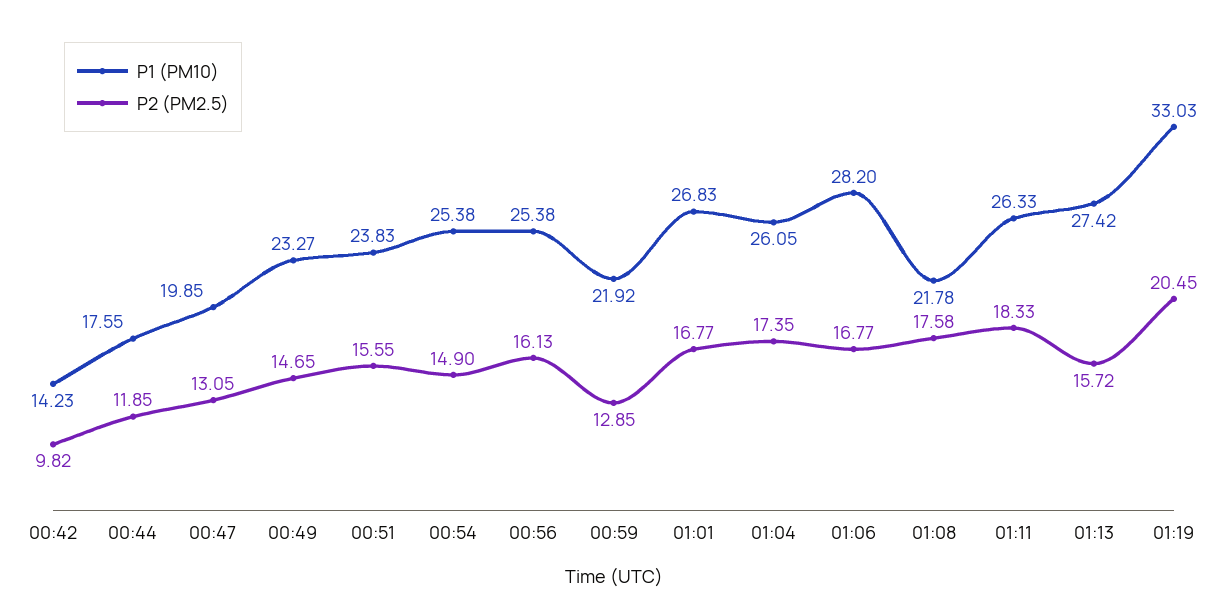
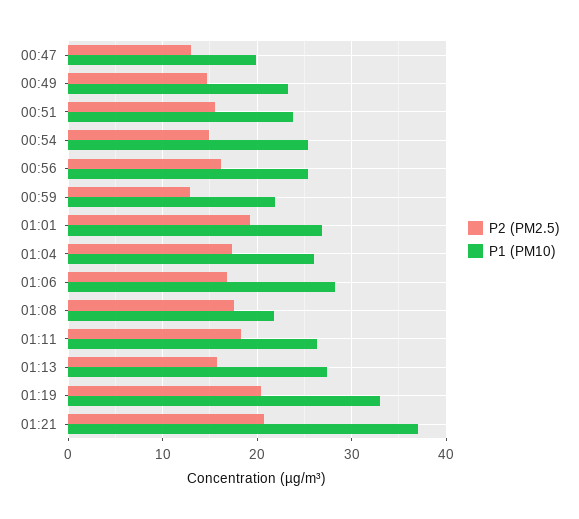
P1 (PM10), 00:42: 14.23 -> none
P2 (PM2.5), 00:42: 9.82 -> none
P1 (PM10), 00:44: 17.55 -> none
P2 (PM2.5), 00:44: 11.85 -> none
P2 (PM2.5), 01:01: 16.77 -> 19
P2 (PM2.5), 01:21: none -> 21
P1 (PM10), 01:21: none -> 37

